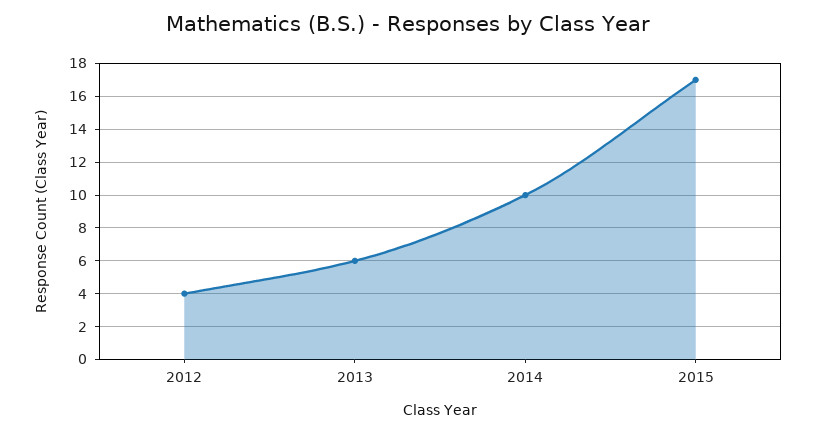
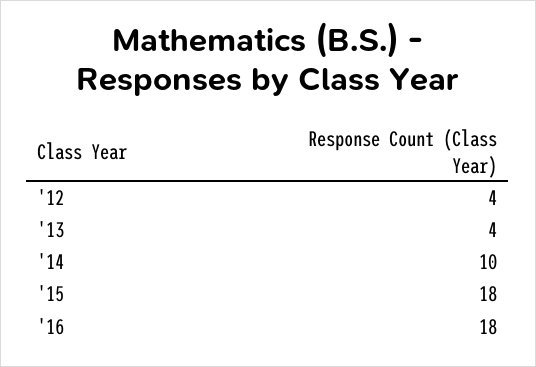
2013: 6 -> 4
2015: 17 -> 18
'16: none -> 18

